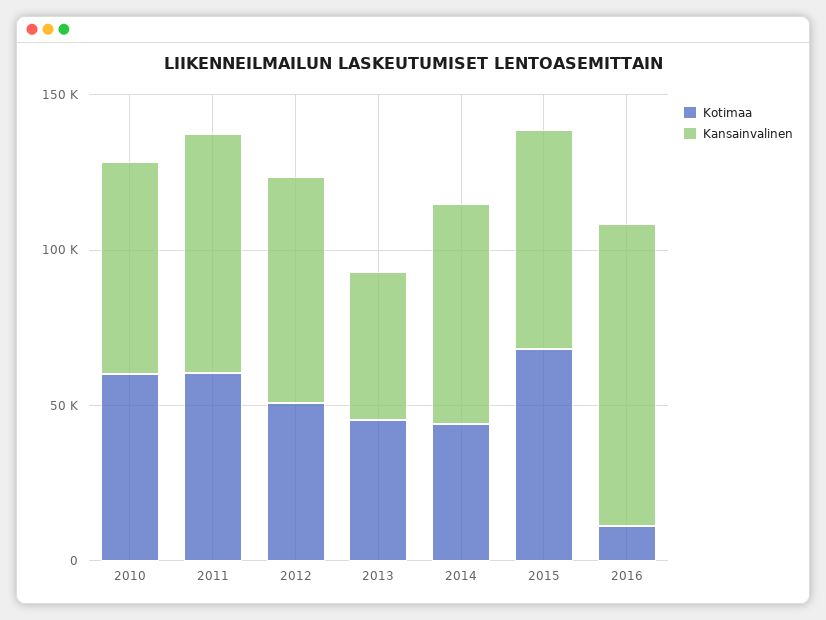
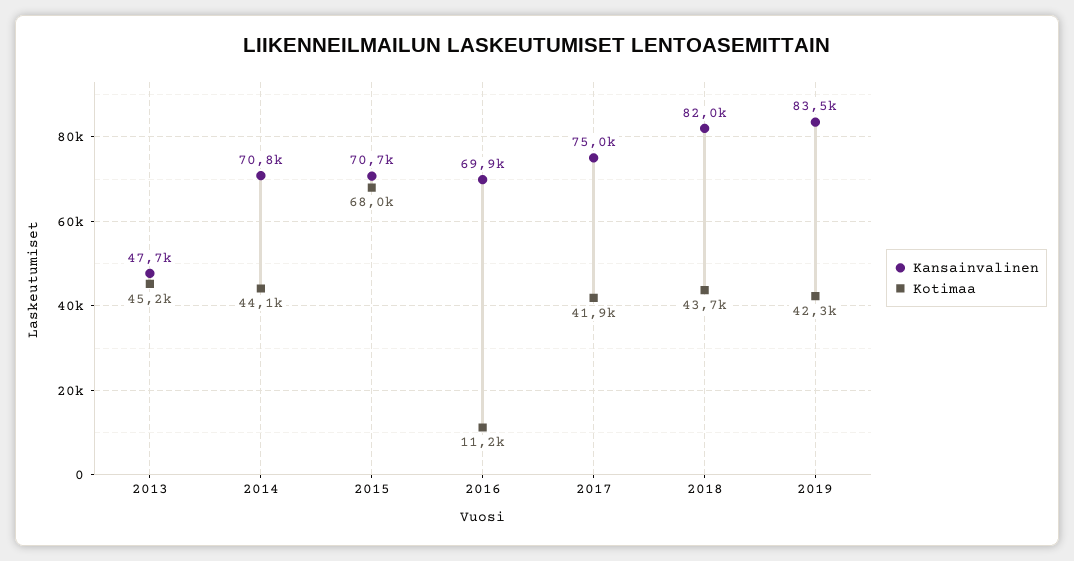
Kotimaa, 2010: 60000 -> none
Kansainvalinen, 2010: 70000 -> none
Kotimaa, 2011: 60000 -> none
Kansainvalinen, 2011: 80000 -> none
Kotimaa, 2012: 50000 -> none
Kansainvalinen, 2012: 70000 -> none
Kansainvalinen, 2016: 100000 -> 69900
Kansainvalinen, 2017: none -> 75000
Kotimaa, 2017: none -> 41900
Kansainvalinen, 2018: none -> 82000
Kotimaa, 2018: none -> 43700
Kansainvalinen, 2019: none -> 83500
Kotimaa, 2019: none -> 42300

